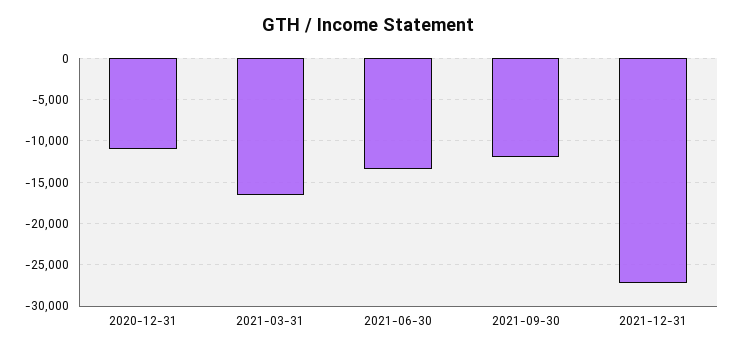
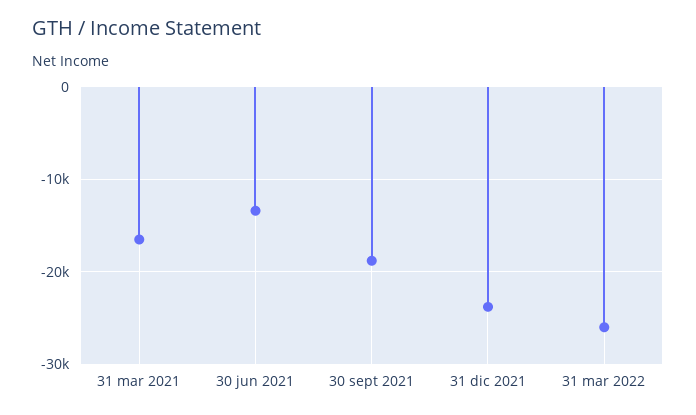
2020-12-31: -11000 -> none
2021-09-30: -12000 -> -19000
2021-12-31: -27000 -> -24000
31 mar 2022: none -> -26000

